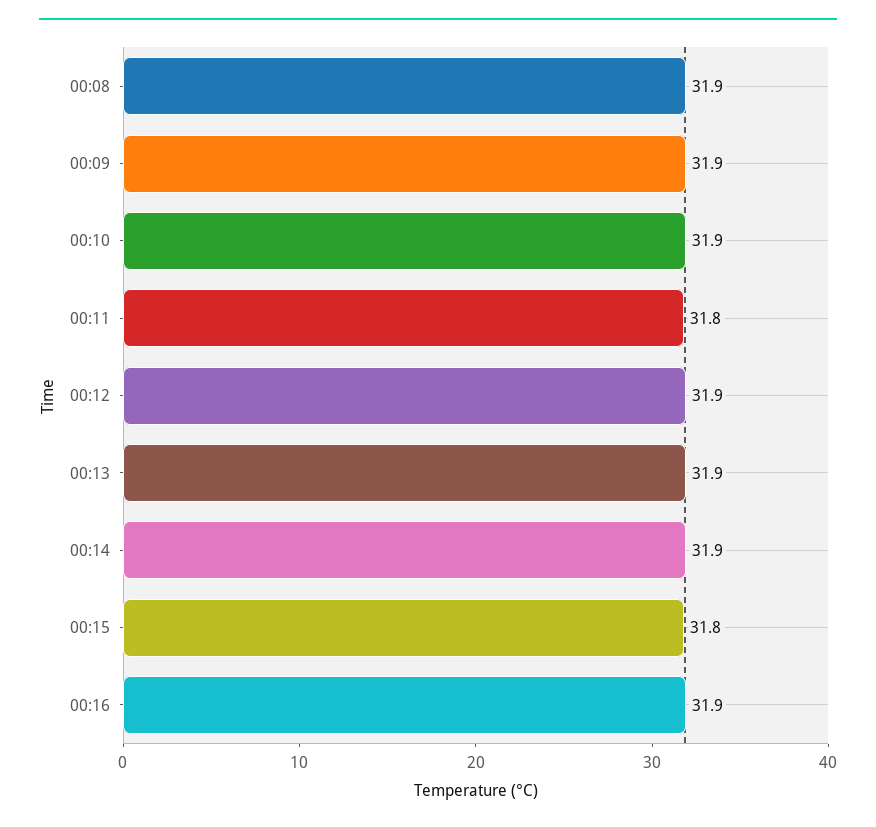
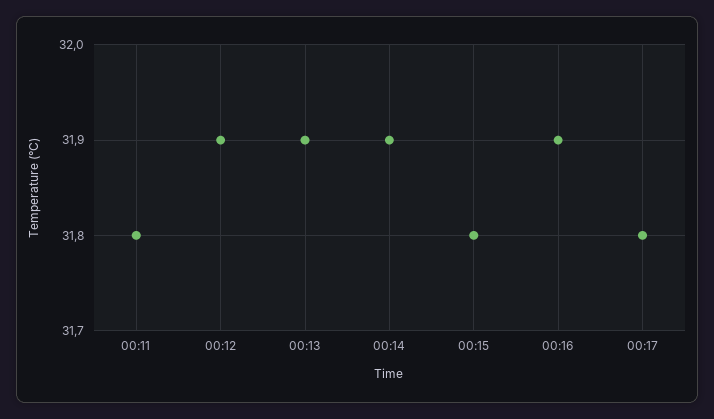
00:08: 31.9 -> none
00:09: 31.9 -> none
00:10: 31.9 -> none
00:17: none -> 31.8

